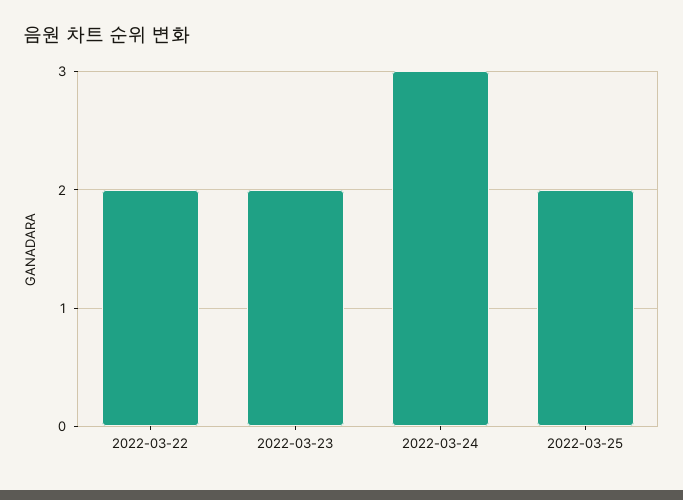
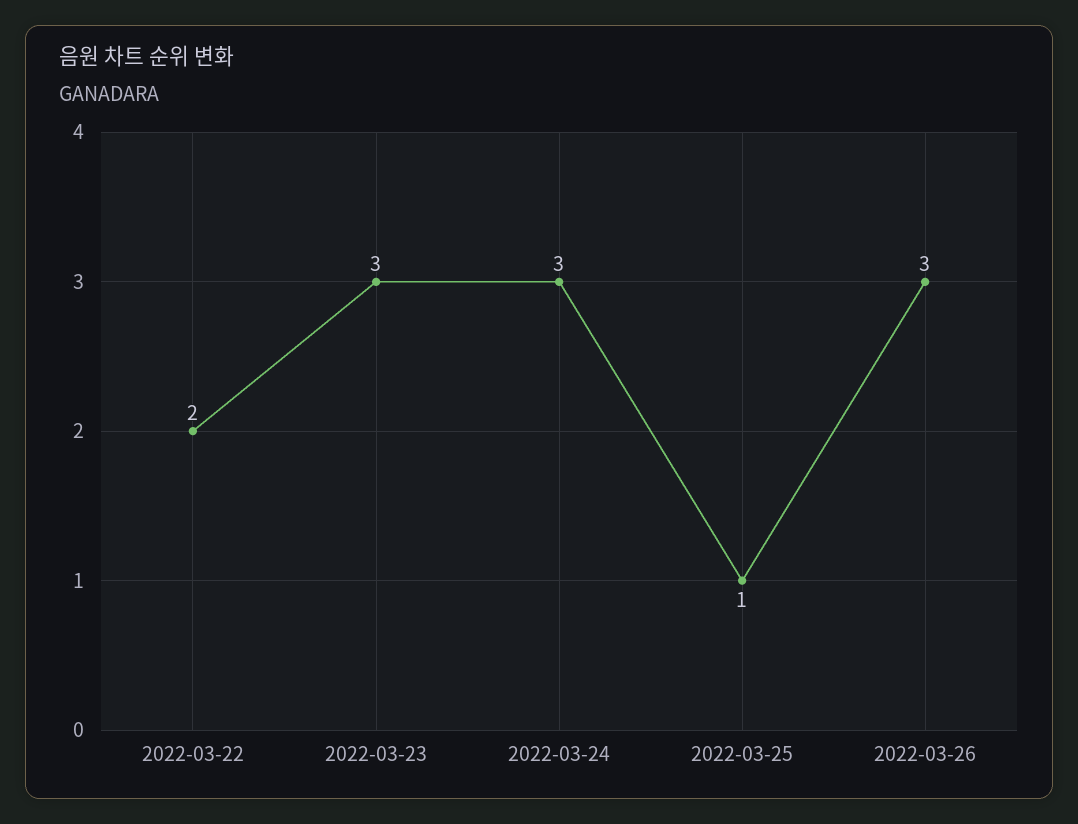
2022-03-23: 2 -> 3
2022-03-25: 2 -> 1
2022-03-26: none -> 3

